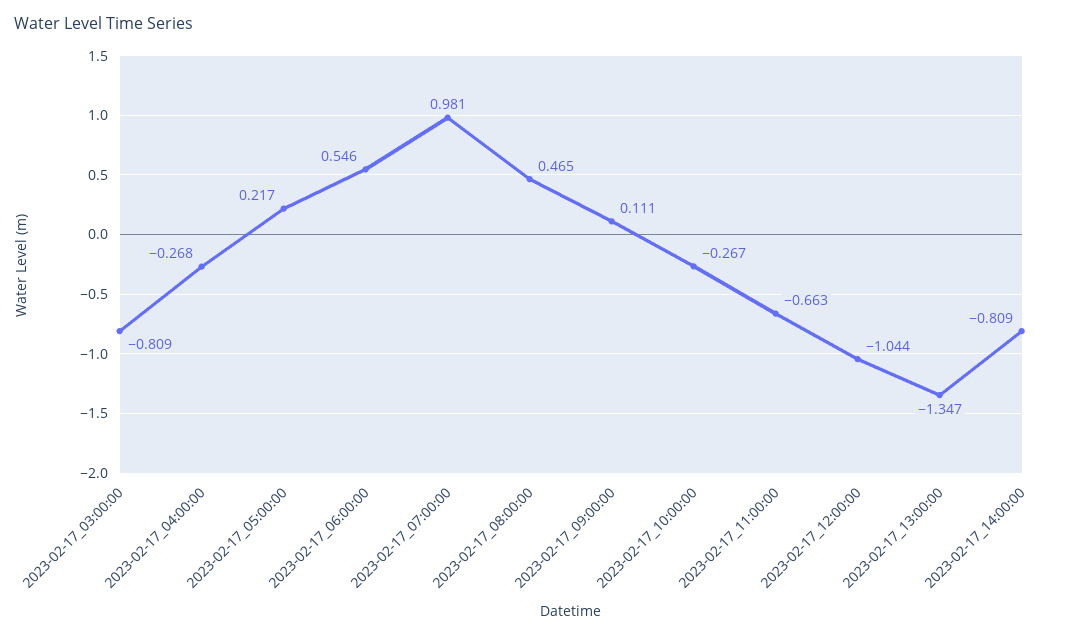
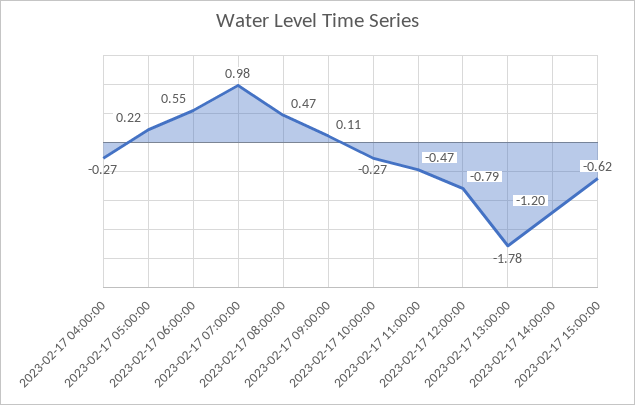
2023-02-17_03:00:00: -0.809 -> none
2023-02-17_11:00:00: -0.663 -> -0.47
2023-02-17_12:00:00: -1.044 -> -0.79
2023-02-17_13:00:00: -1.347 -> -1.78
2023-02-17_14:00:00: -0.809 -> -1.2
2023-02-17 15:00:00: none -> -0.62

